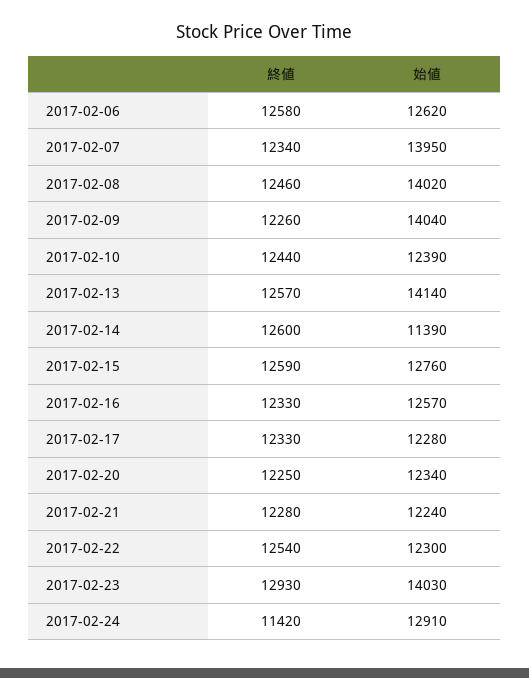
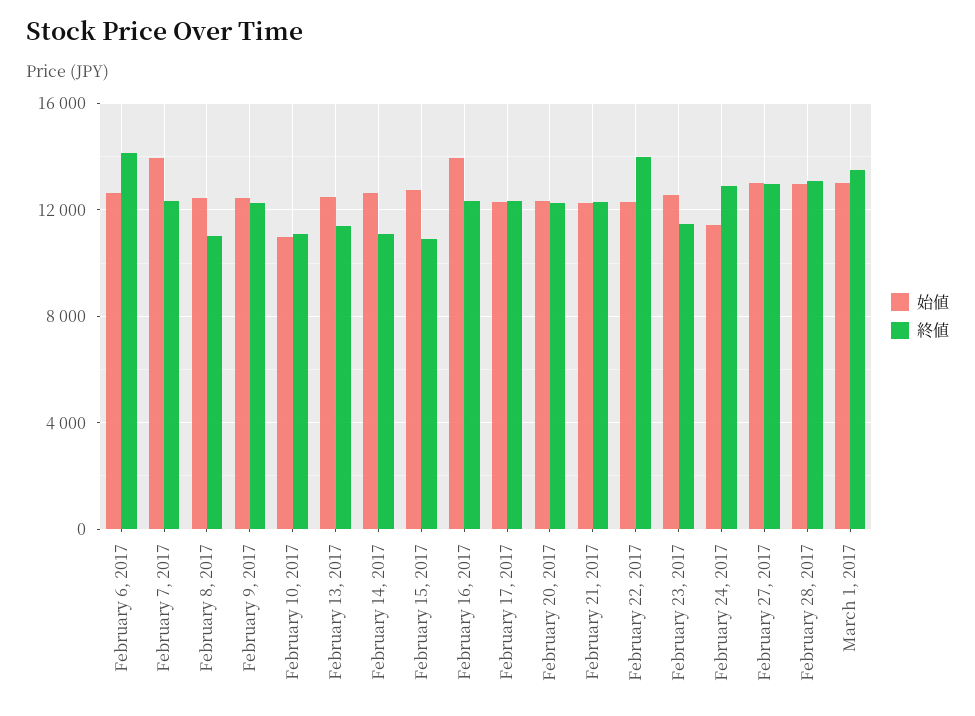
終値, 2017-02-06: 12580 -> 14000
終値, 2017-02-08: 12460 -> 11000
始値, 2017-02-08: 14020 -> 12500
始値, 2017-02-09: 14040 -> 12500
終値, 2017-02-10: 12440 -> 11000
始値, 2017-02-10: 12390 -> 11000
終値, 2017-02-13: 12570 -> 11500
始値, 2017-02-13: 14140 -> 12500
終値, 2017-02-14: 12600 -> 11000
始値, 2017-02-14: 11390 -> 12500
終値, 2017-02-15: 12590 -> 11000
始値, 2017-02-16: 12570 -> 14000
終値, 2017-02-22: 12540 -> 14000
終値, 2017-02-23: 12930 -> 11500
始値, 2017-02-23: 14030 -> 12500
終値, 2017-02-24: 11420 -> 13000
始値, 2017-02-24: 12910 -> 11500
始値, February 27, 2017: none -> 13000
終値, February 27, 2017: none -> 13000
始値, February 28, 2017: none -> 13000
終値, February 28, 2017: none -> 13000
始値, March 1, 2017: none -> 13000
終値, March 1, 2017: none -> 13500

